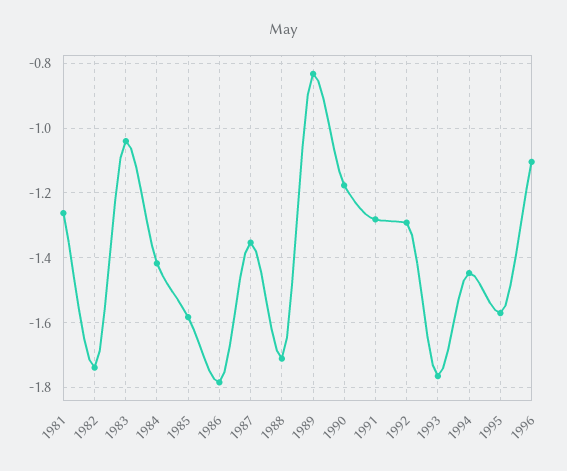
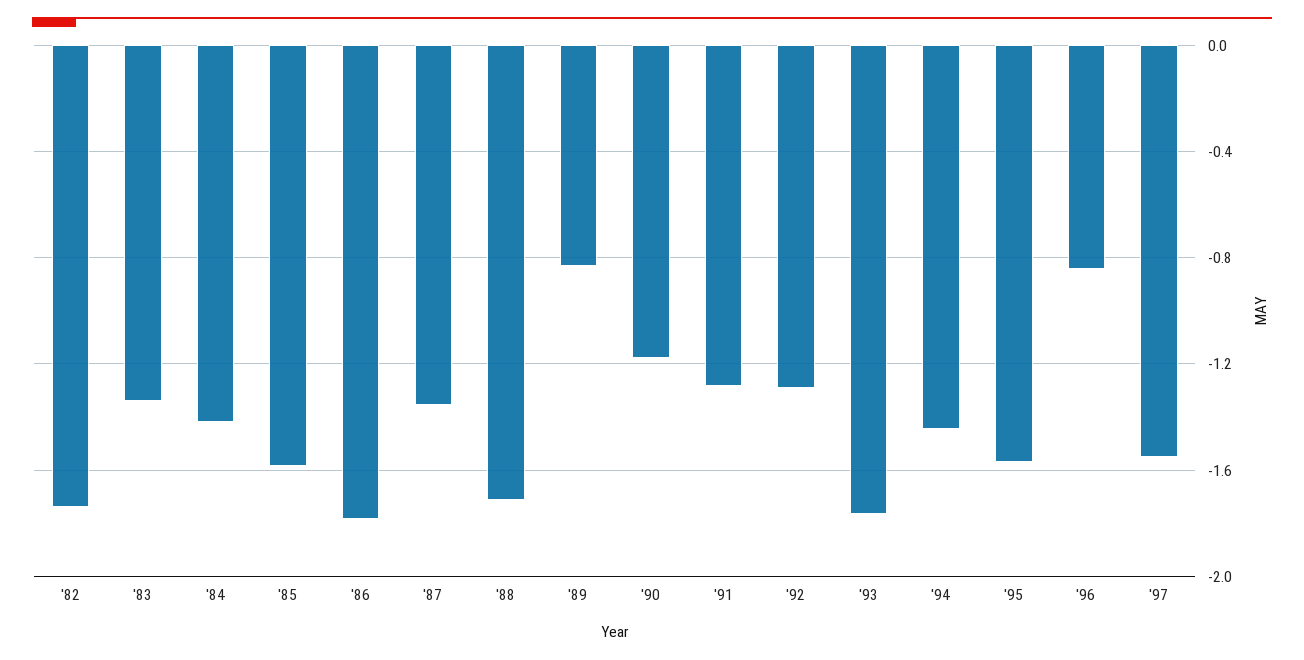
1981: -1.26 -> none
1983: -1.04 -> -1.35
1996: -1.1 -> -0.85
'97: none -> -1.55

